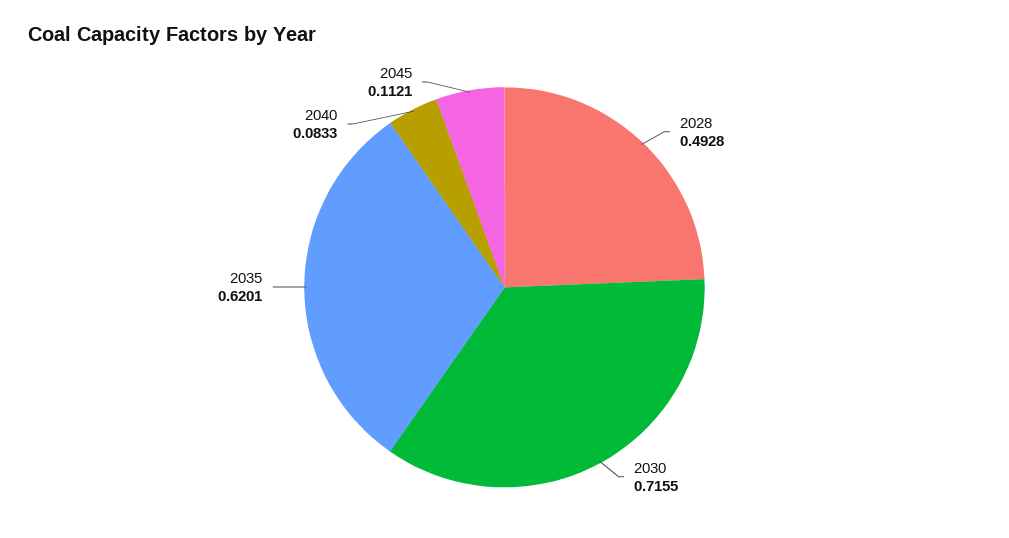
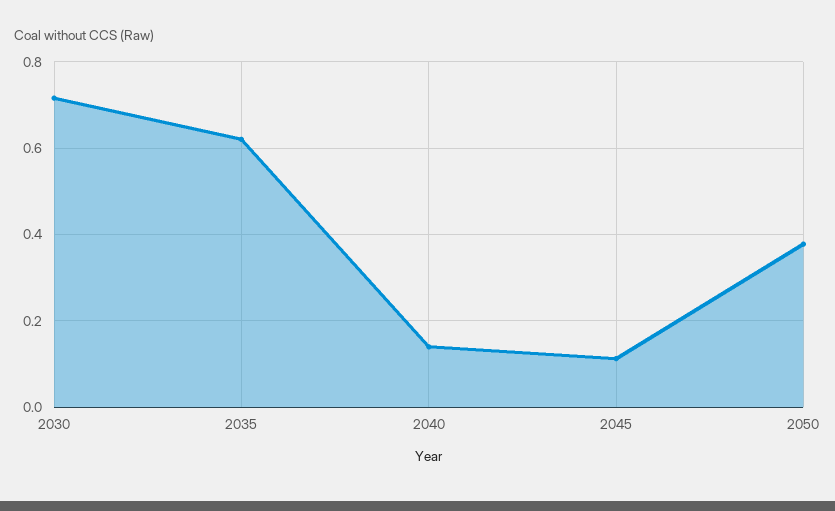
2028: 0.4928 -> none
2040: 0.0833 -> 0.14
2050: none -> 0.38

